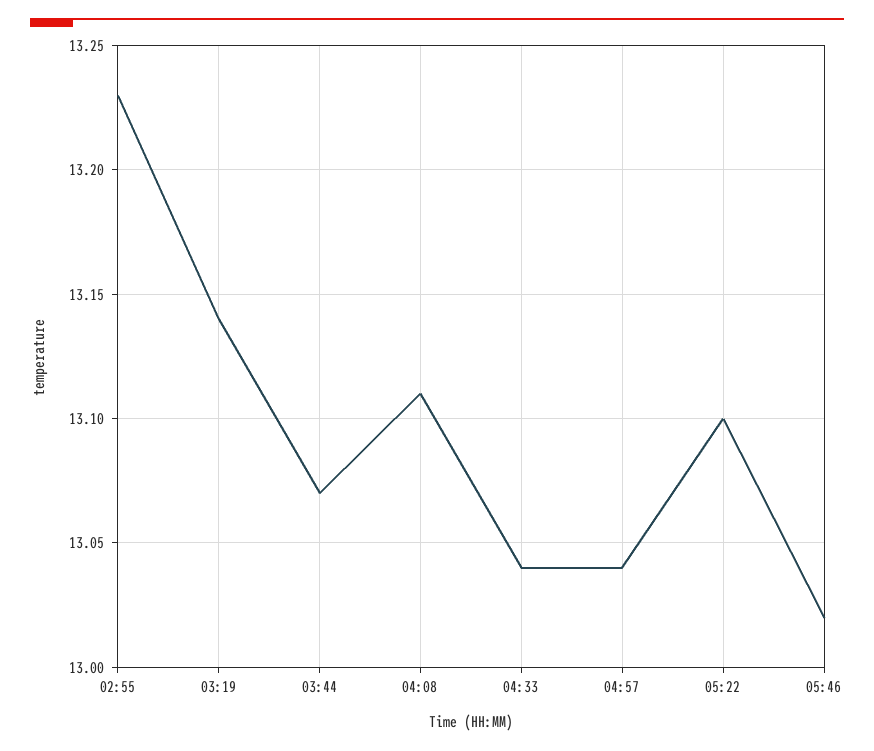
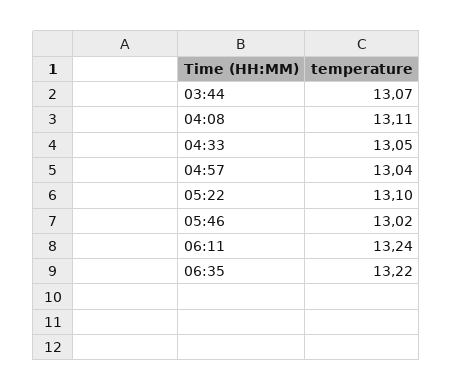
02:55: 13.23 -> none
03:19: 13.14 -> none
04:33: 13.04 -> 13.05
06:11: none -> 13.24
06:35: none -> 13.22

